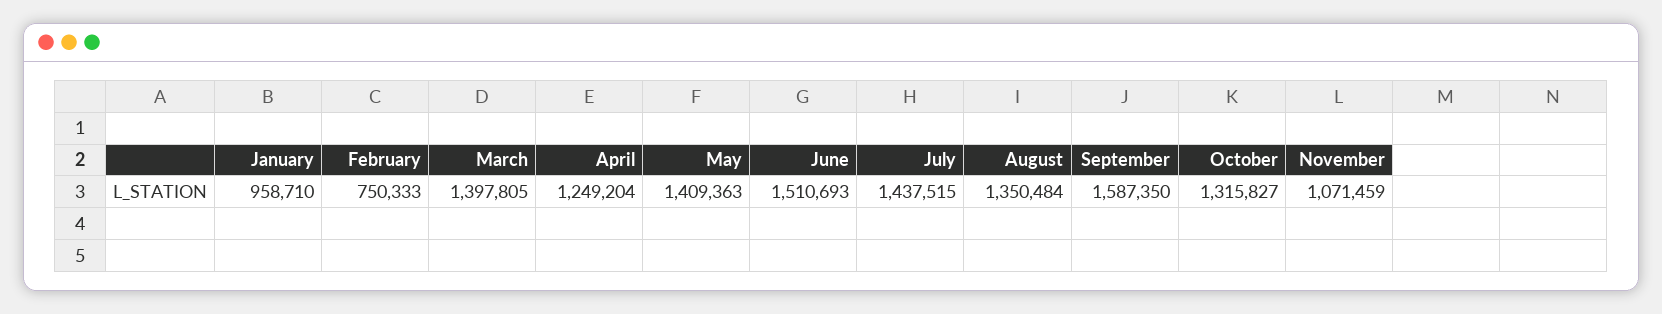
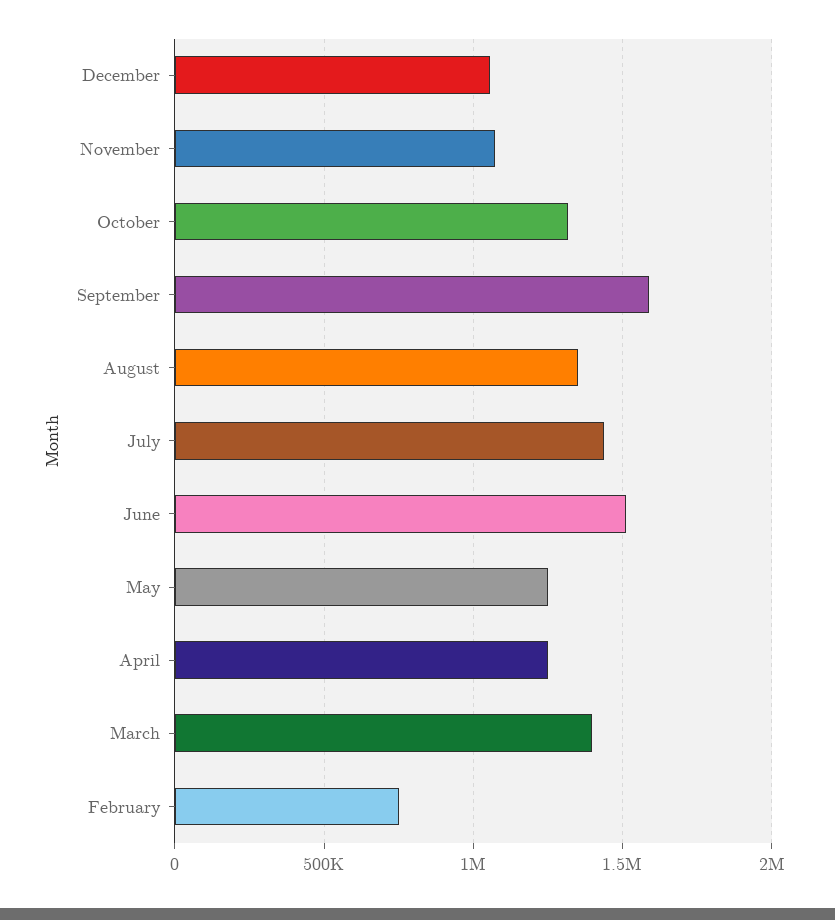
January: 958710 -> none
May: 1409363 -> 1250000
December: none -> 1050000

